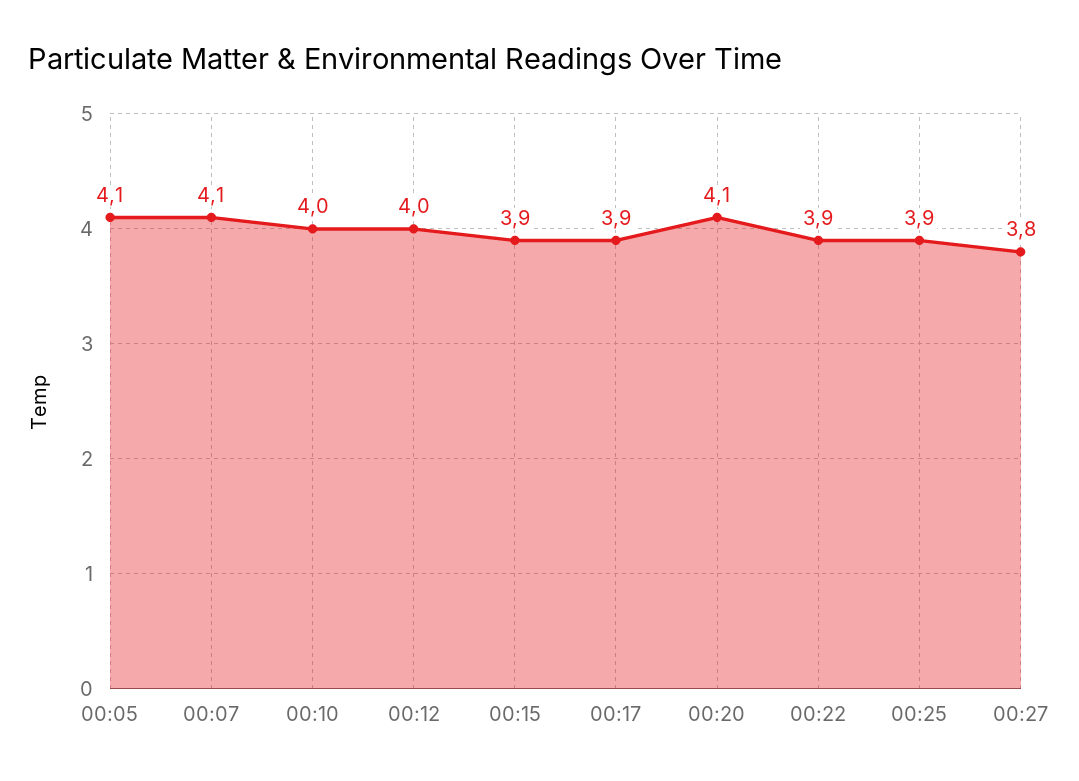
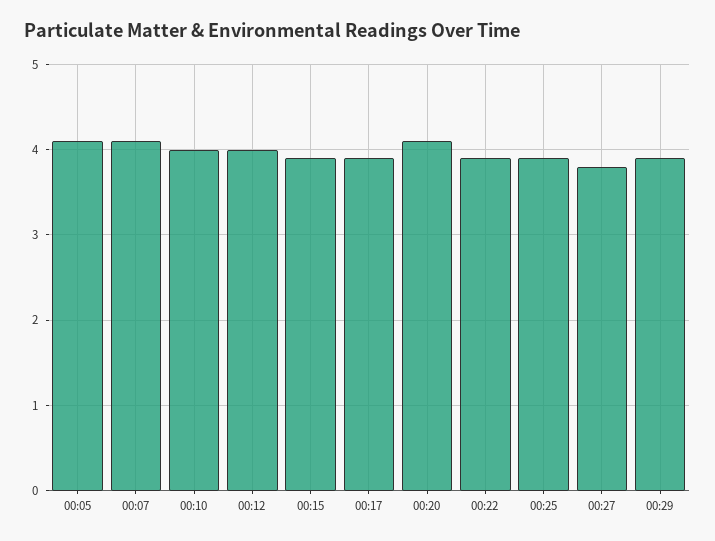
00:29: none -> 3.9

